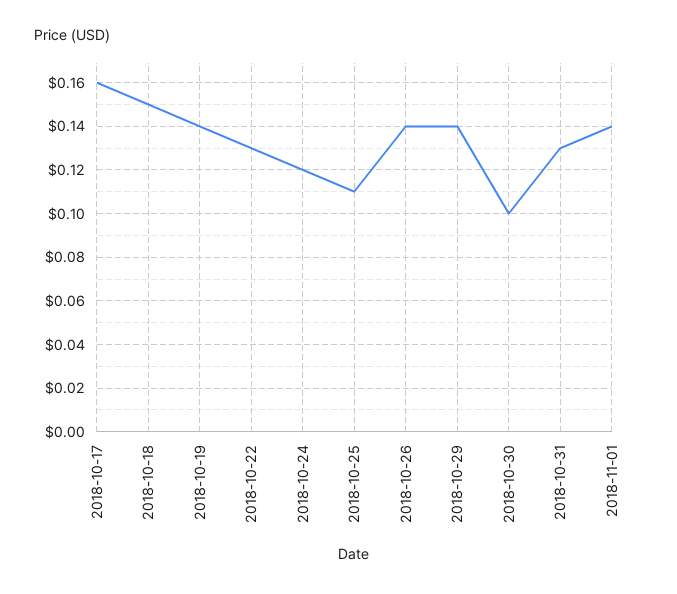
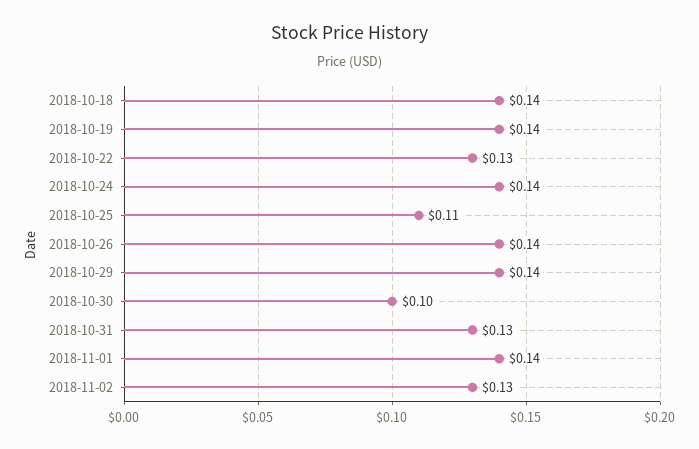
2018-10-17: 0.16 -> none
2018-10-18: 0.15 -> 0.14
2018-10-24: 0.12 -> 0.14
2018-11-02: none -> 0.13

